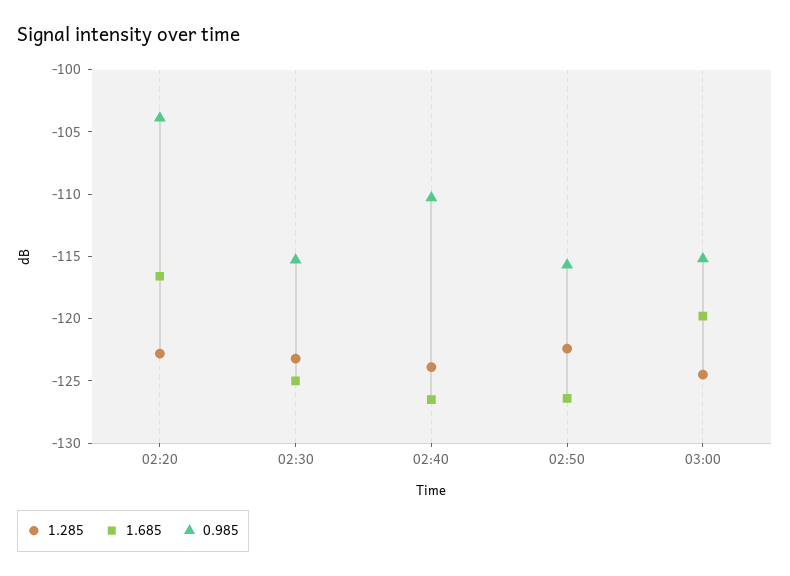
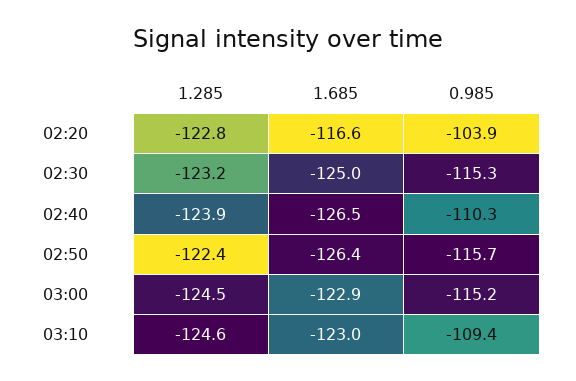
1.685, 03:00: -120 -> -122.9
1.285, 03:10: none -> -124.6
1.685, 03:10: none -> -123
0.985, 03:10: none -> -109.4

